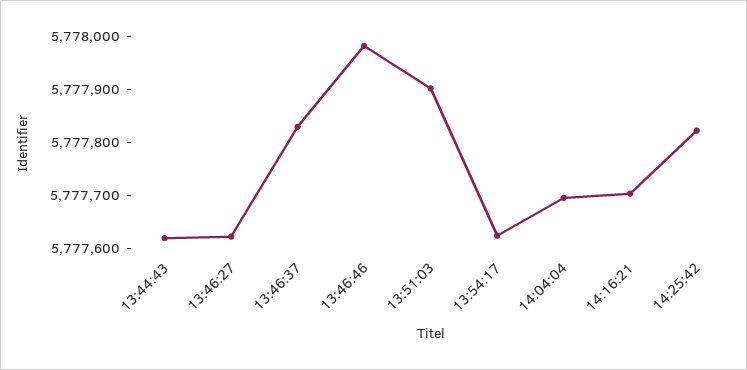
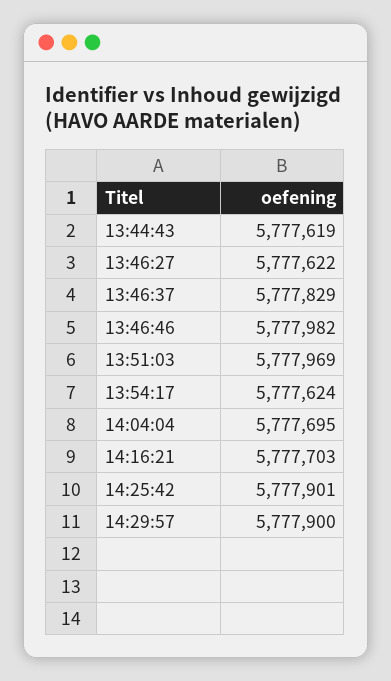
13:51:03: 5777900 -> 5777969
14:25:42: 5777820 -> 5777901
14:29:57: none -> 5777900

